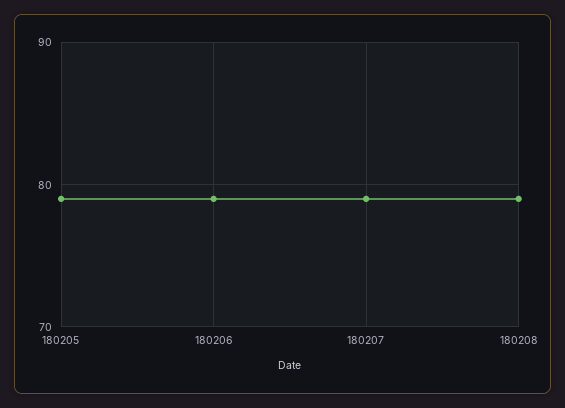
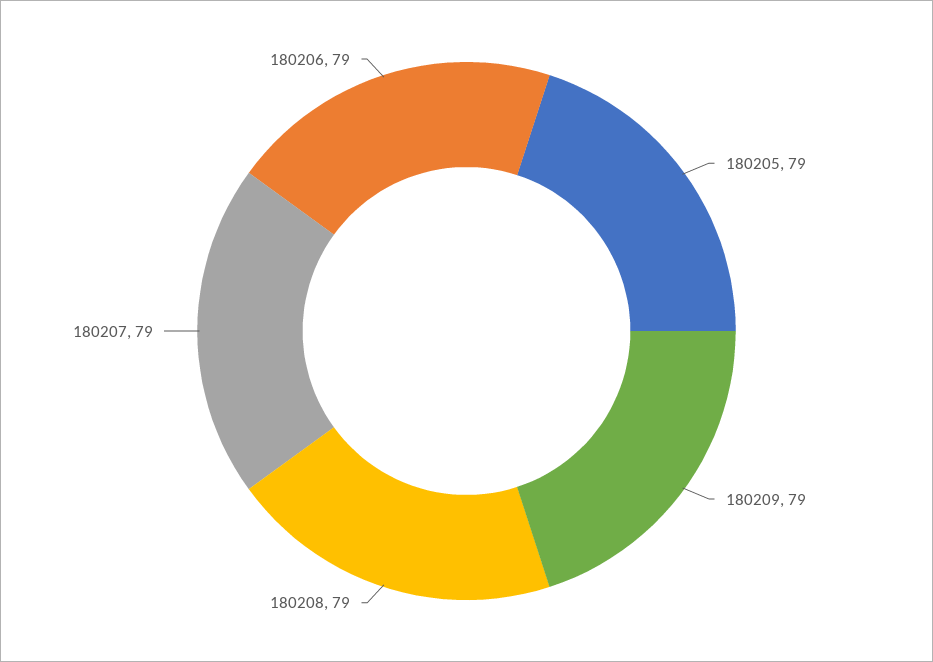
180209: none -> 79

